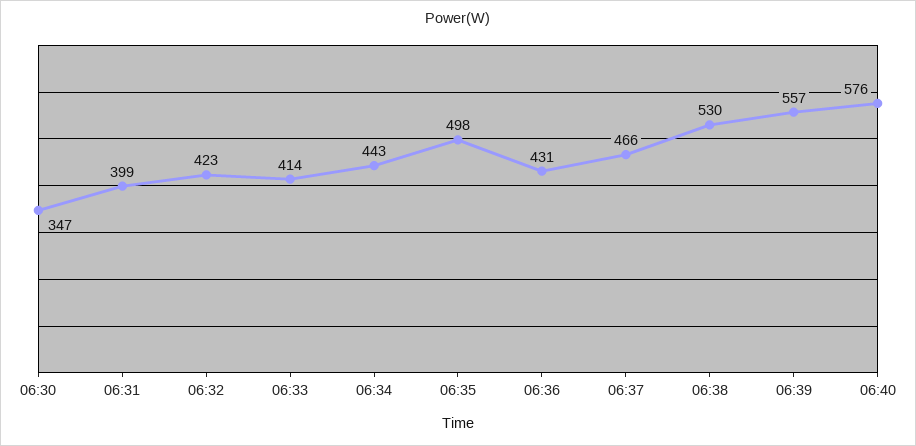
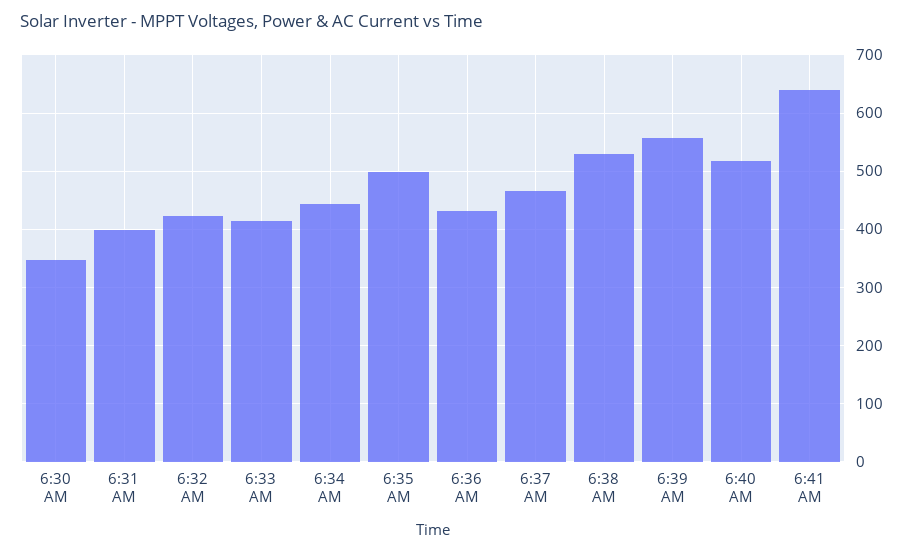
06:40: 576 -> 520
6:41 AM: none -> 640

